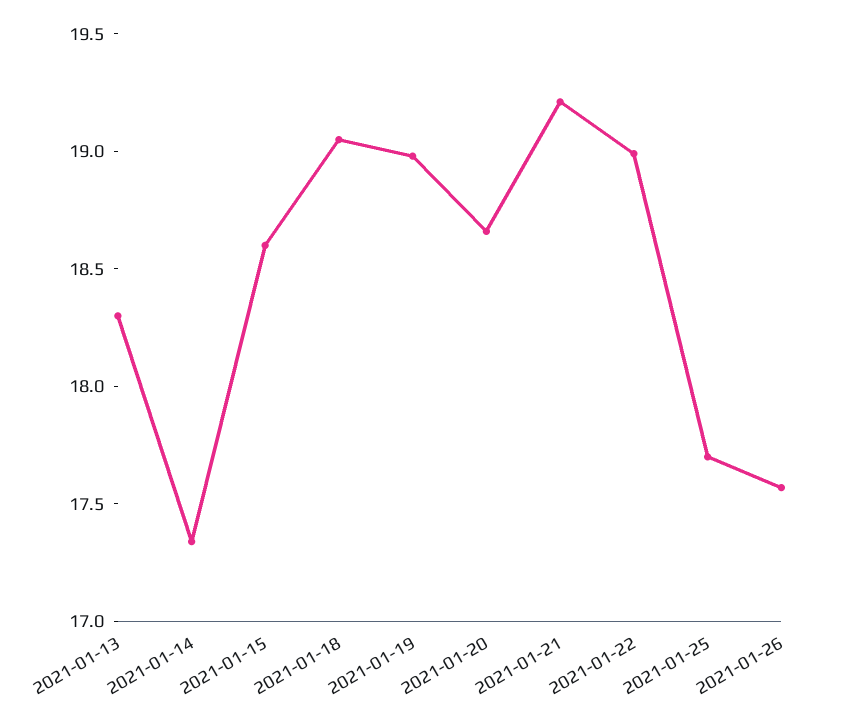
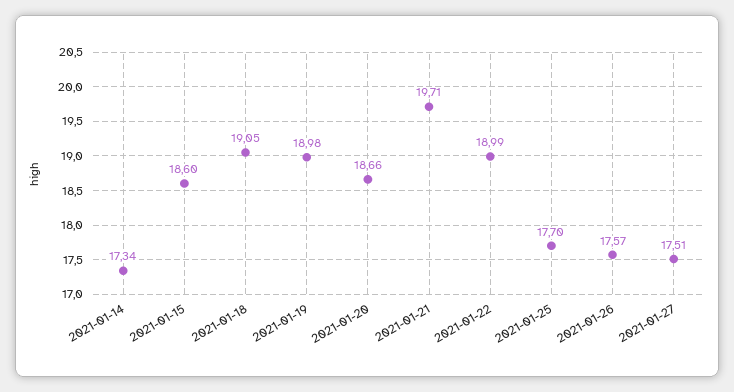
2021-01-13: 18.3 -> none
2021-01-21: 19.2 -> 19.71
2021-01-27: none -> 17.51

